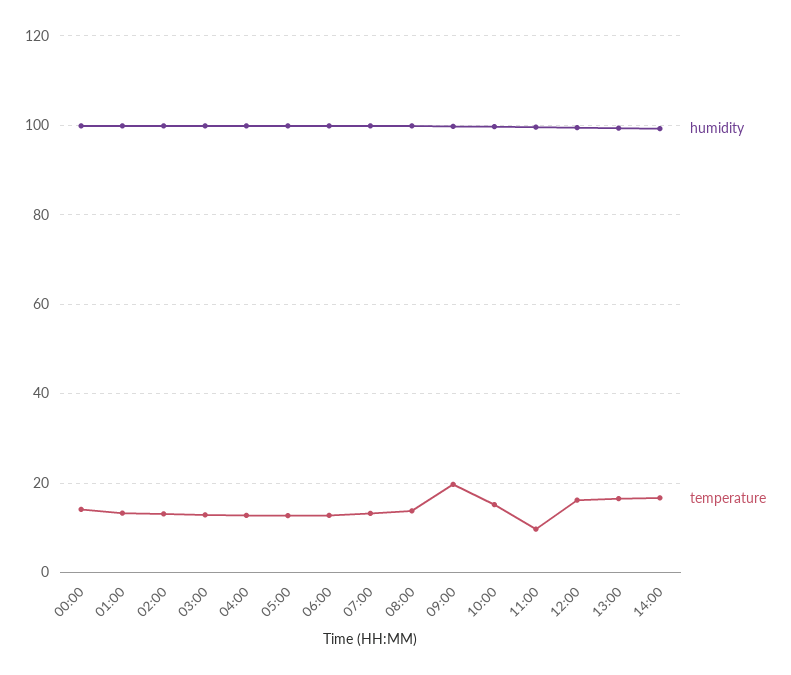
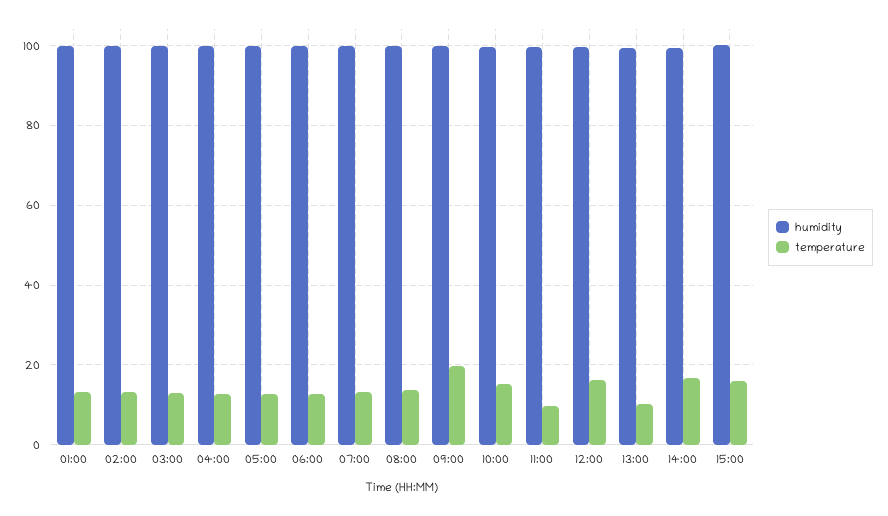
humidity, 00:00: 100 -> none
temperature, 00:00: 14 -> none
temperature, 13:00: 16 -> 10
humidity, 15:00: none -> 100
temperature, 15:00: none -> 16

